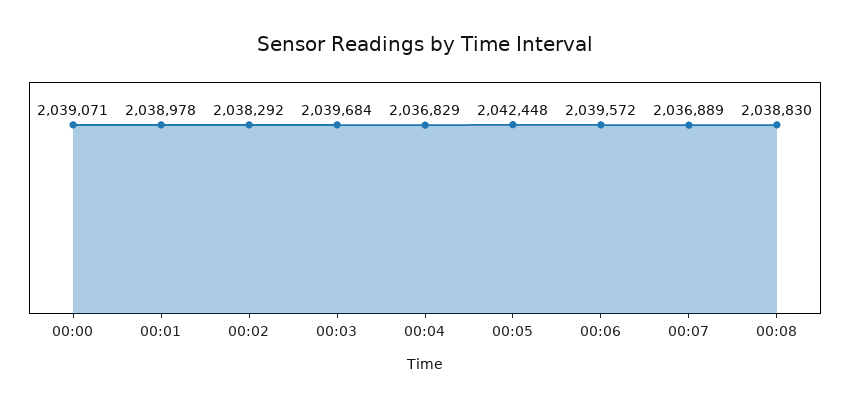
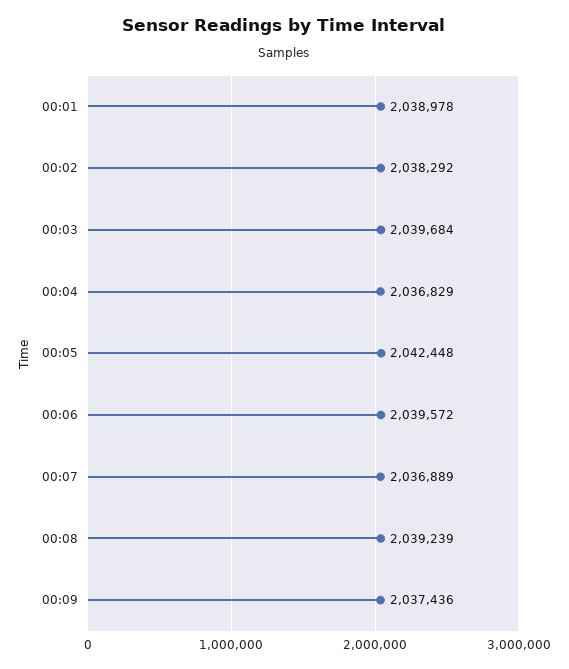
00:00: 2039071 -> none
00:08: 2038830 -> 2039239
00:09: none -> 2037436

